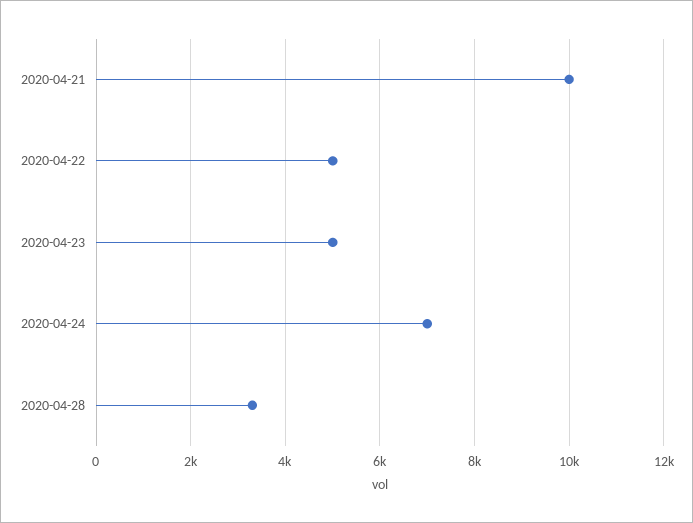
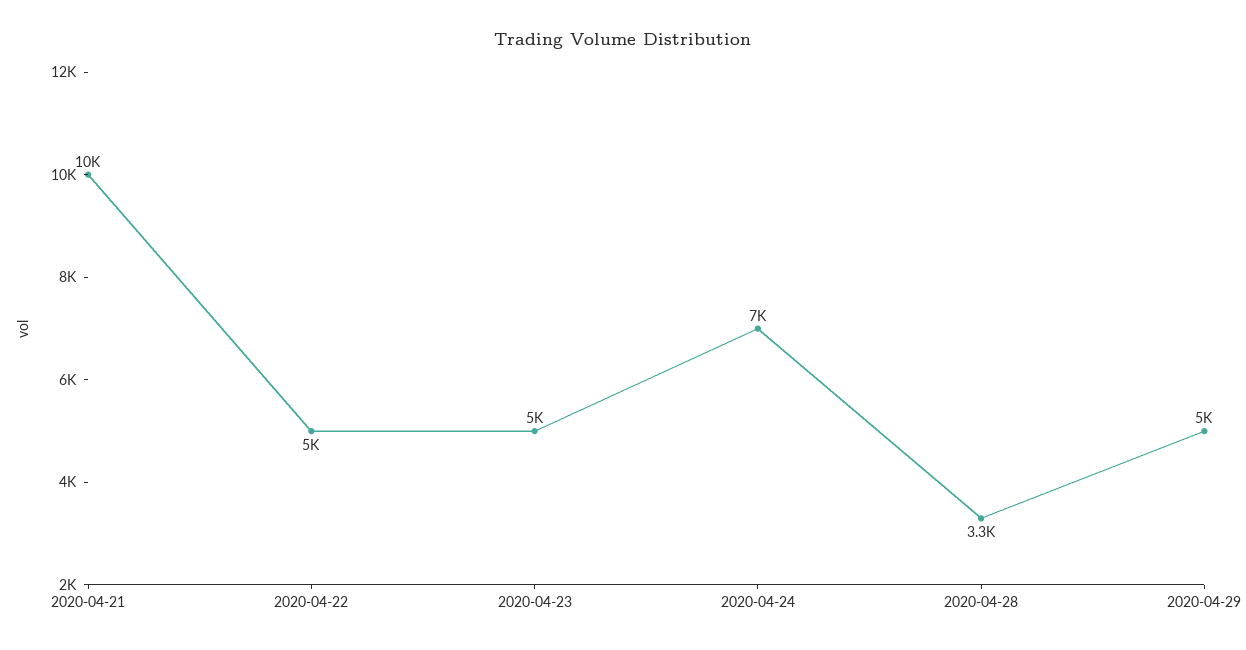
2020-04-29: none -> 5000

